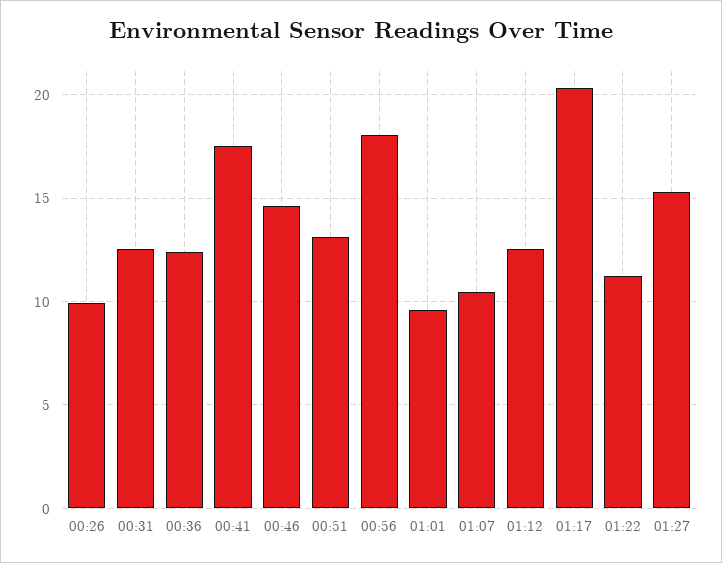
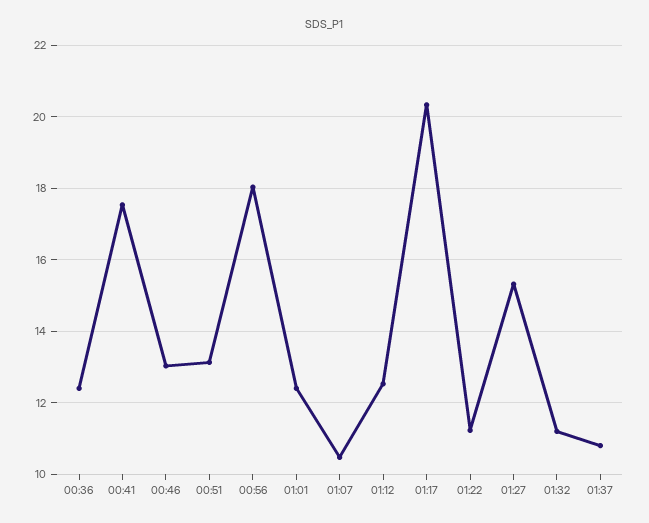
00:26: 10 -> none
00:31: 12.5 -> none
00:46: 14.5 -> 13
01:01: 9.5 -> 12.4
01:32: none -> 11.2
01:37: none -> 10.8

